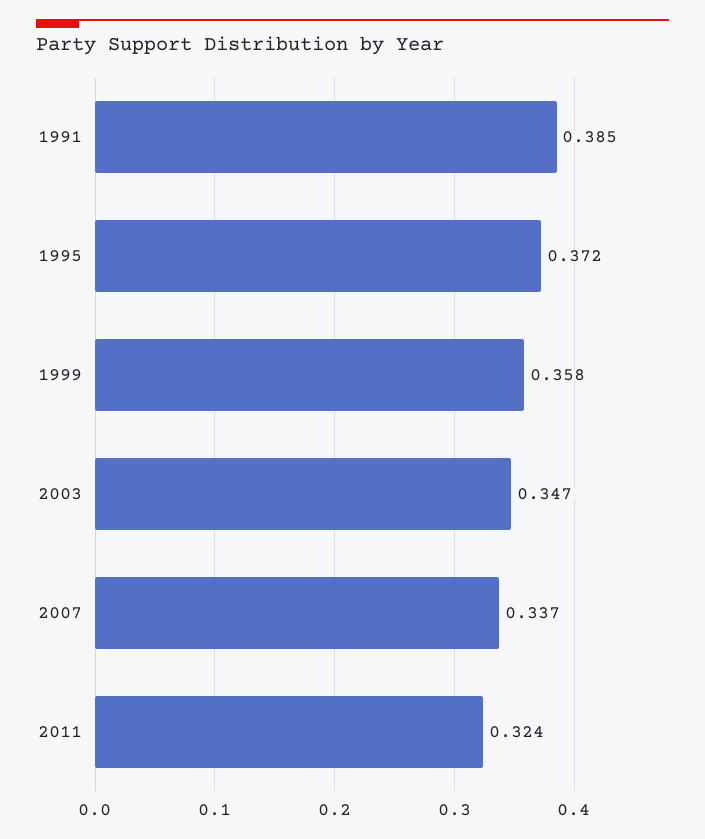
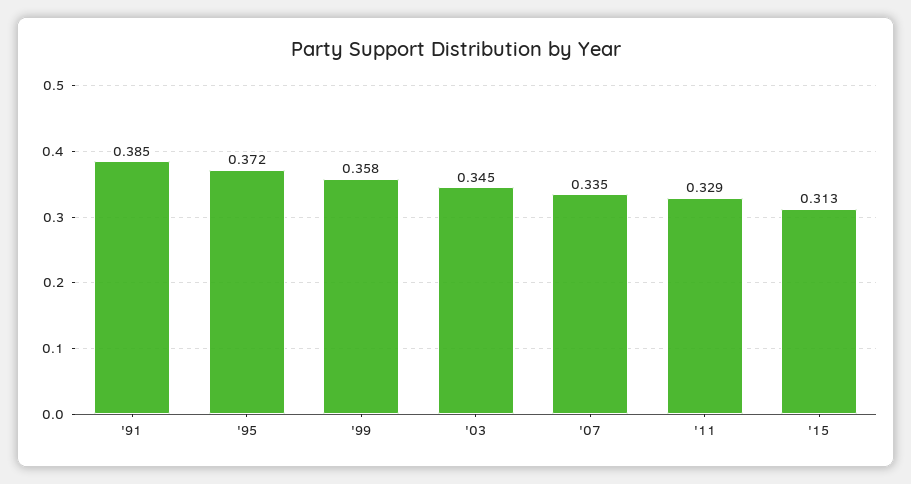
2003: 0.347 -> 0.345
2007: 0.337 -> 0.335
2011: 0.324 -> 0.329
'15: none -> 0.313

